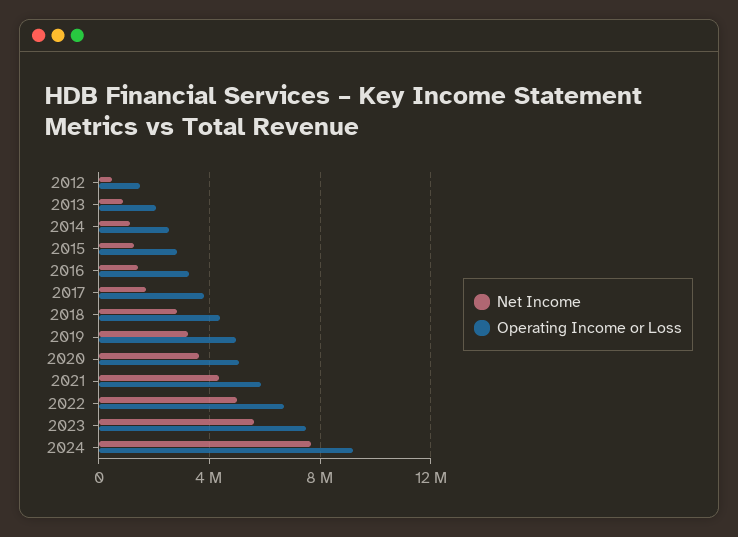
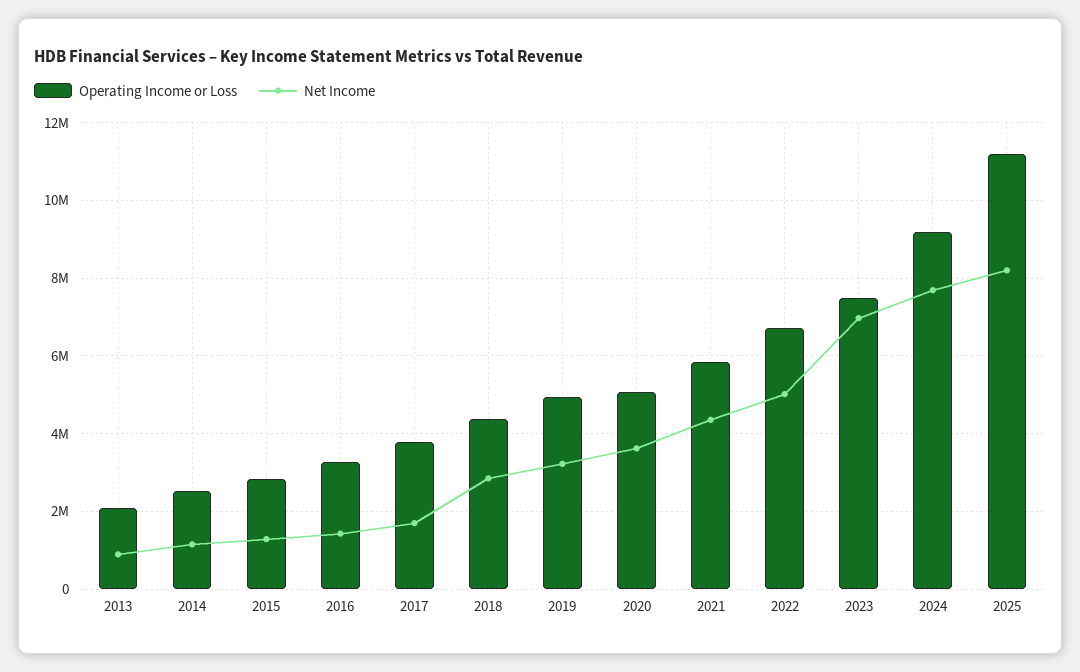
Net Income, 2012: 500000 -> none
Operating Income or Loss, 2012: 1500000 -> none
Net Income, 2023: 5500000 -> 7000000
Operating Income or Loss, 2025: none -> 11200000
Net Income, 2025: none -> 8200000

